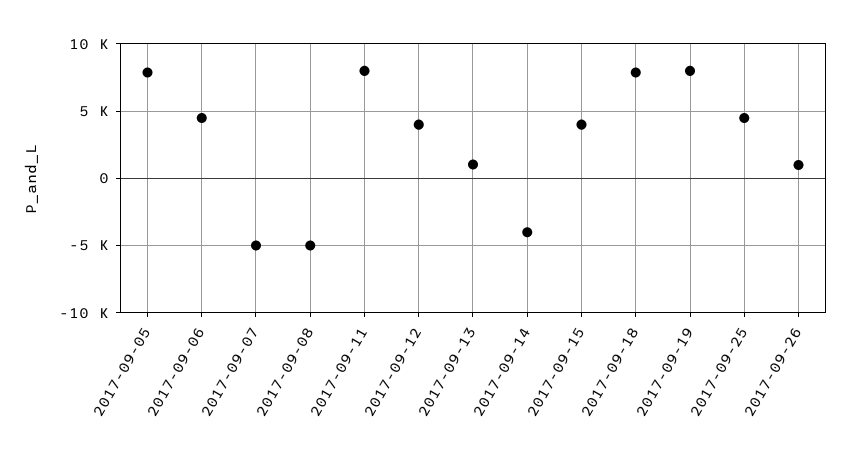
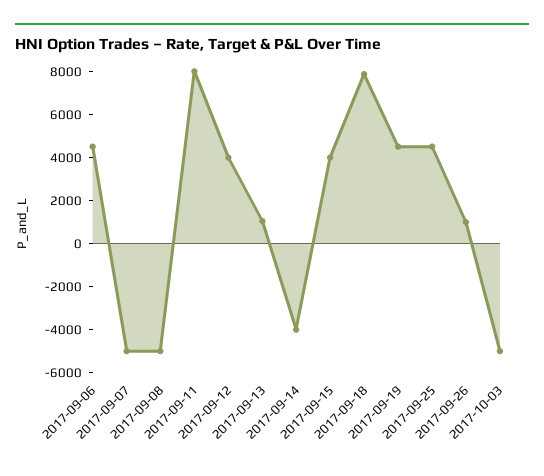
2017-09-05: 8000 -> none
2017-09-19: 8000 -> 4500
2017-10-03: none -> -5000

